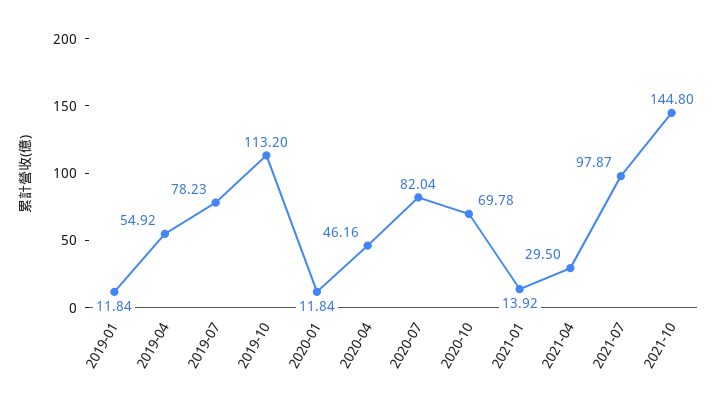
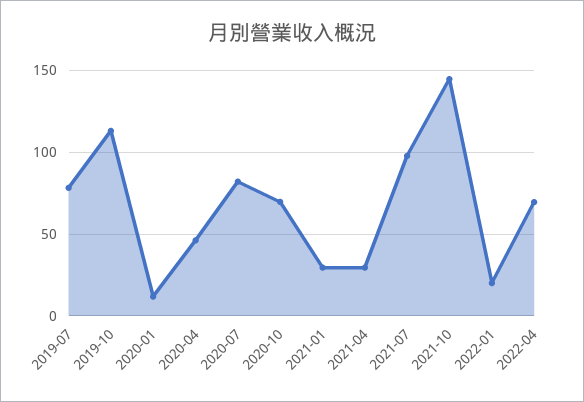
2019-01: 11.84 -> none
2019-04: 54.92 -> none
2021-01: 13.92 -> 30
2022-01: none -> 20
2022-04: none -> 70

